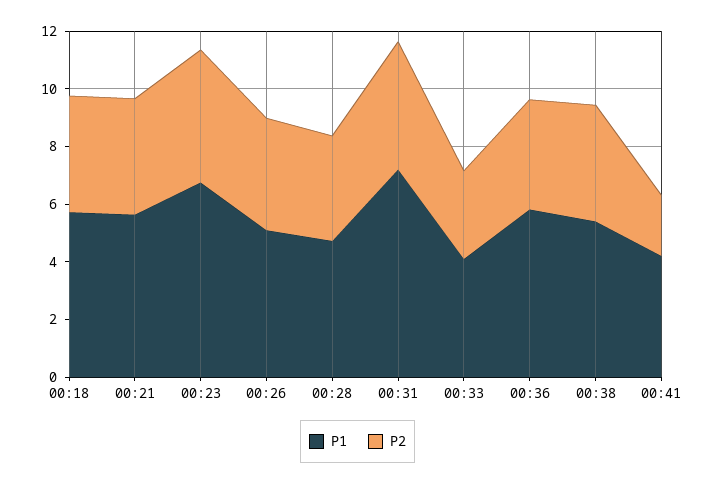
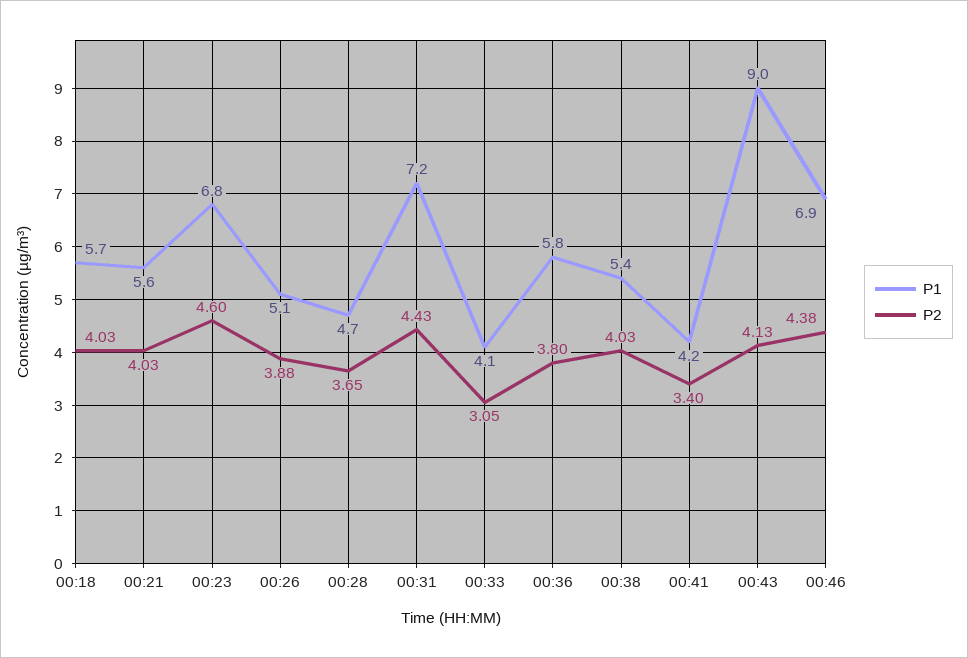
P2, 00:41: 2 -> 3.4
P1, 00:43: none -> 9
P2, 00:43: none -> 4.13
P1, 00:46: none -> 6.9
P2, 00:46: none -> 4.38

